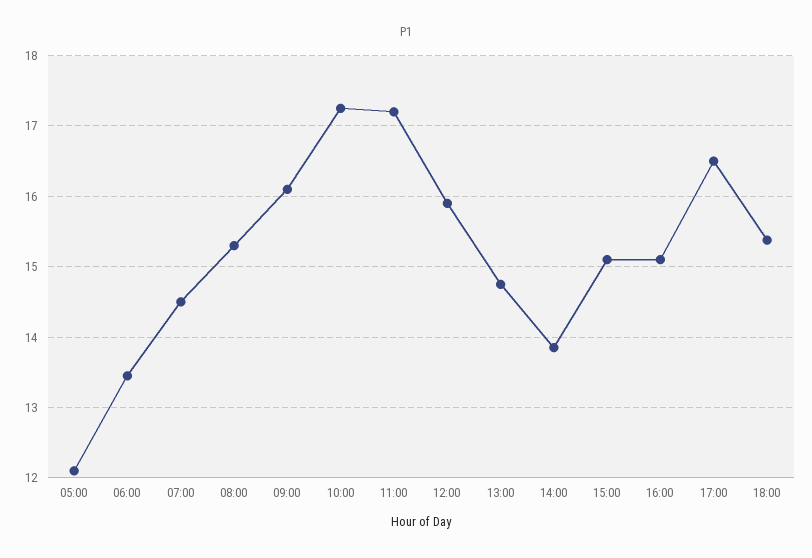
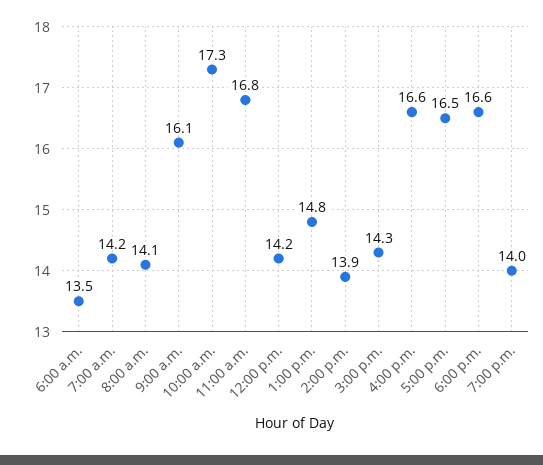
05:00: 12.1 -> none
07:00: 14.5 -> 14.2
08:00: 15.3 -> 14.1
11:00: 17.2 -> 16.8
12:00: 15.9 -> 14.2
15:00: 15.1 -> 14.3
16:00: 15.1 -> 16.6
18:00: 15.4 -> 16.6
7:00 p.m.: none -> 14

